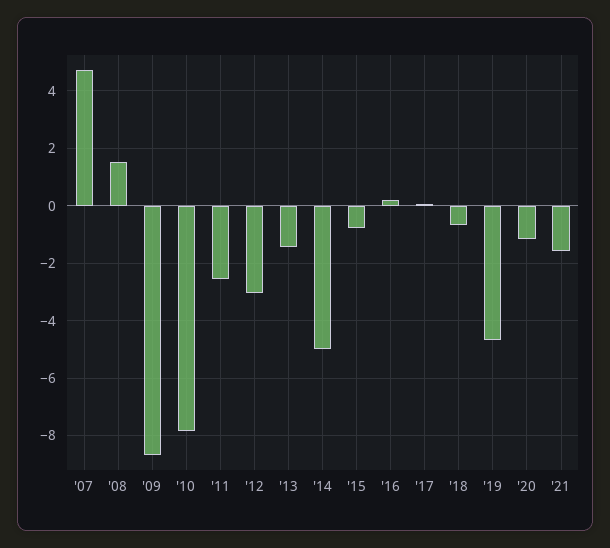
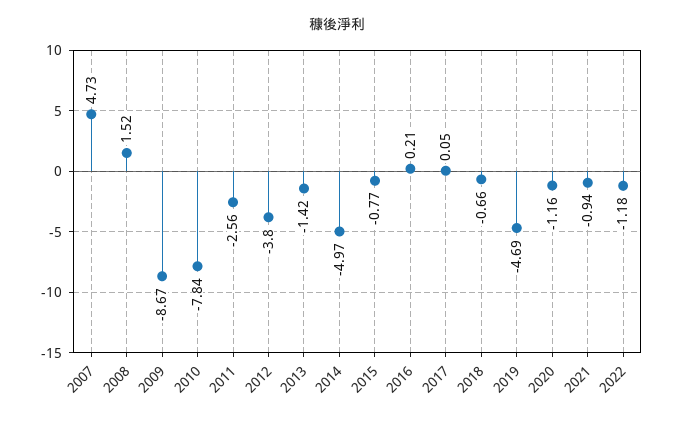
'12: -3 -> -3.8
'21: -1.5 -> -0.94
2022: none -> -1.18

